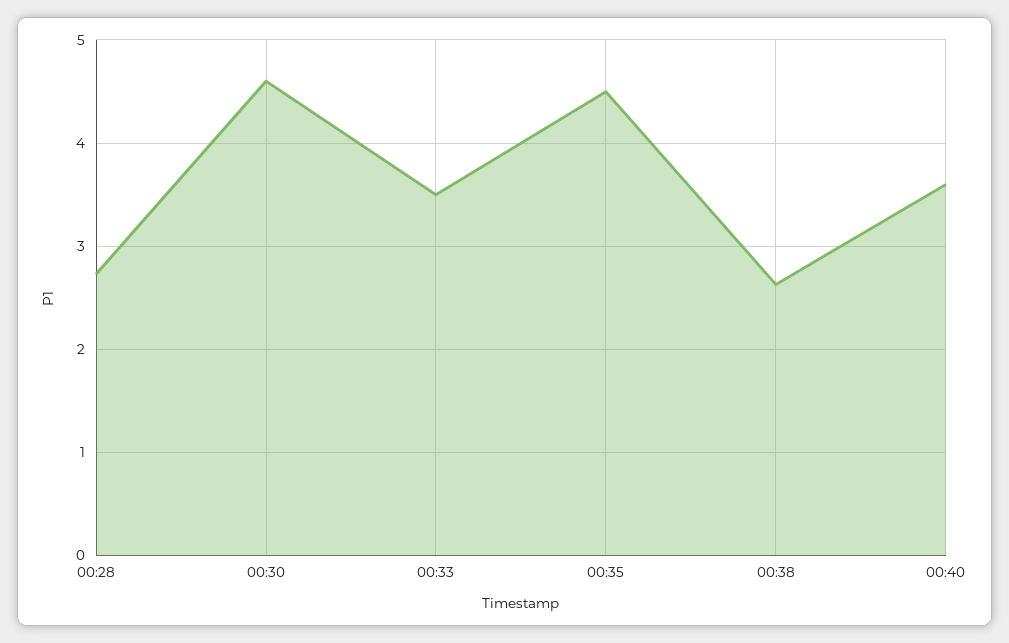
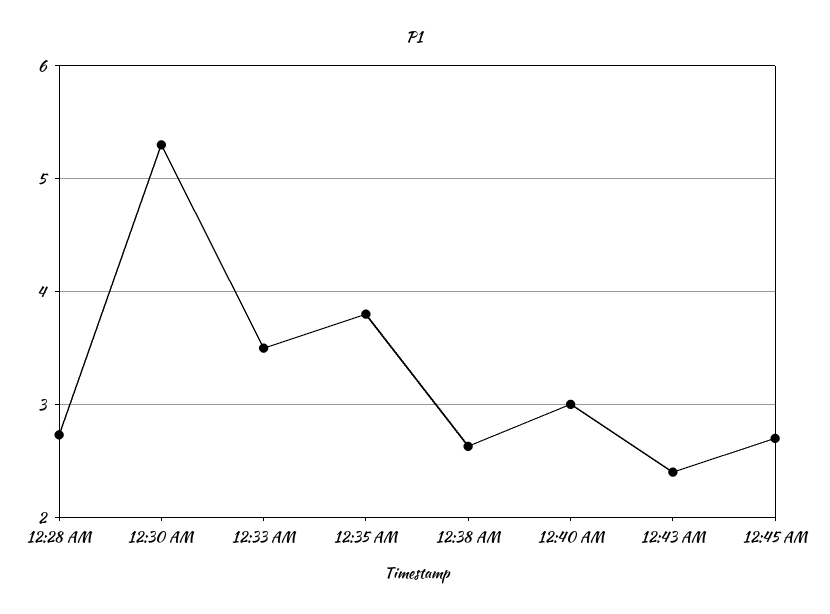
00:30: 4.6 -> 5.3
00:35: 4.5 -> 3.8
00:40: 3.6 -> 3
12:43 AM: none -> 2.4
12:45 AM: none -> 2.7

